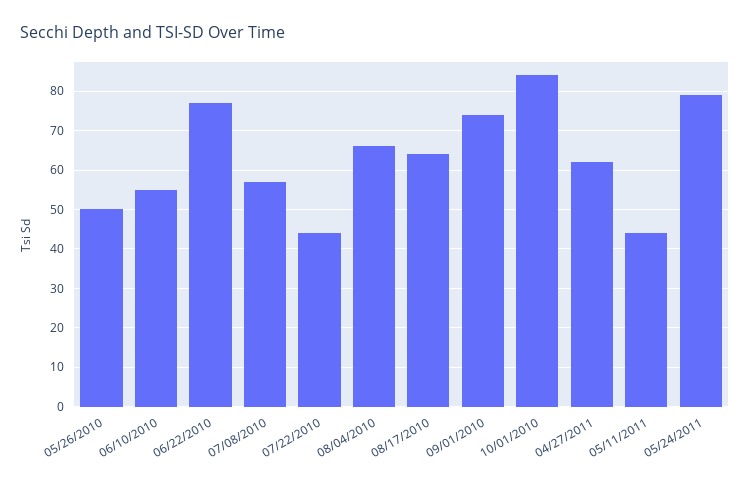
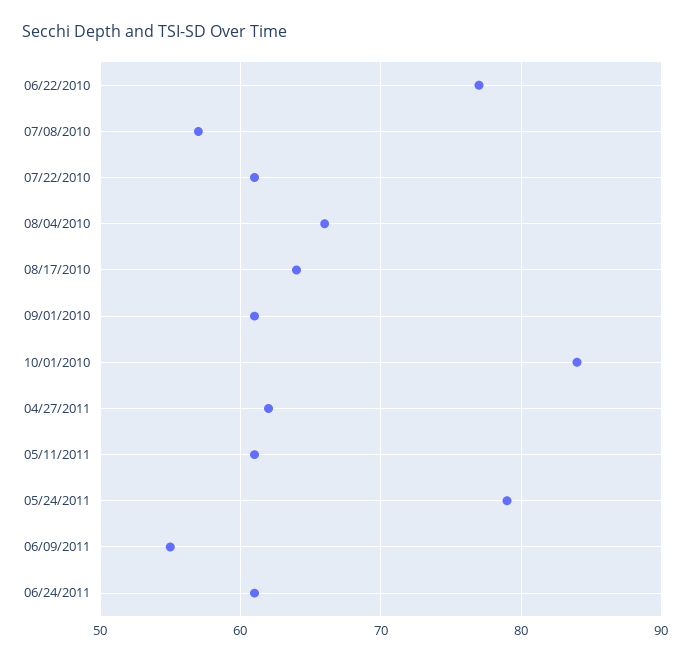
05/26/2010: 50 -> none
06/10/2010: 55 -> none
07/22/2010: 45 -> 61
09/01/2010: 75 -> 61
05/11/2011: 45 -> 61
06/09/2011: none -> 55
06/24/2011: none -> 61

